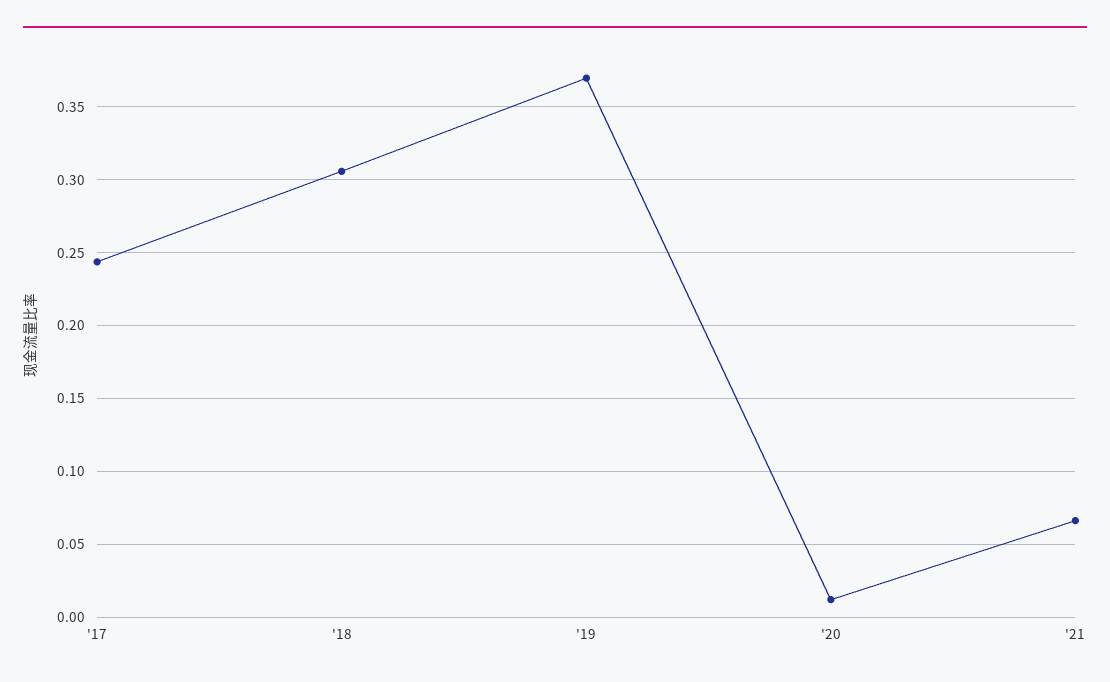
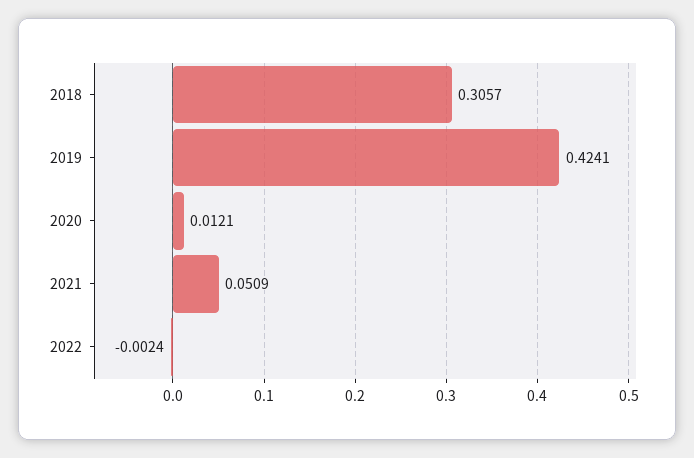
'17: 0.245 -> none
'19: 0.37 -> 0.4241
'21: 0.065 -> 0.0509
2022: none -> -0.0024

